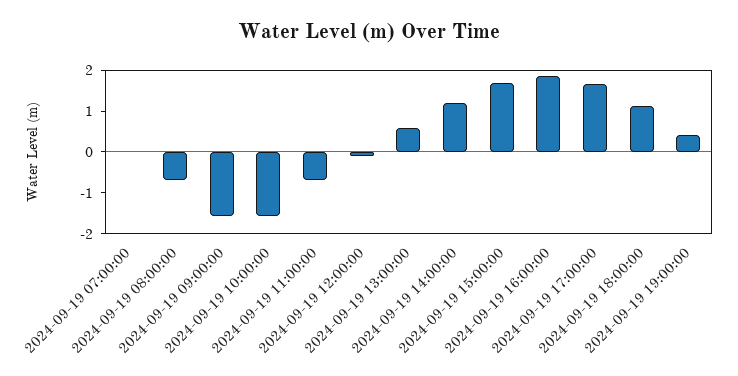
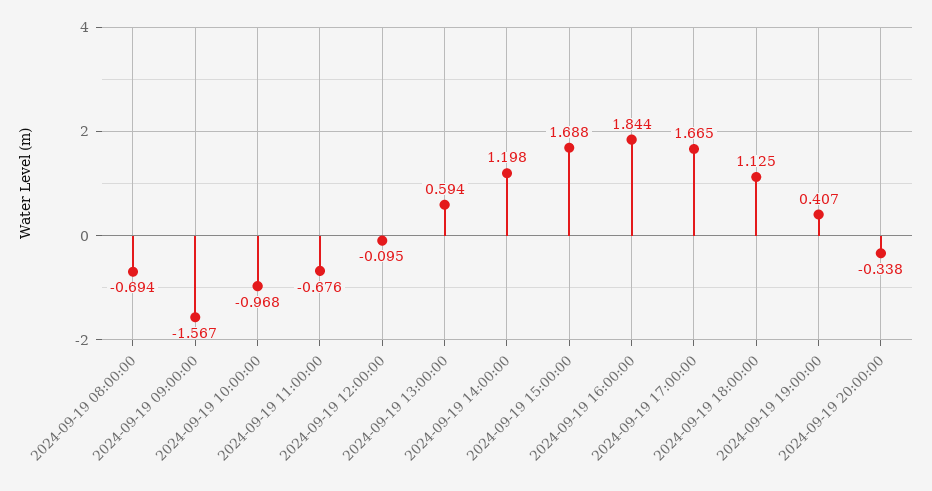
2024-09-19 07:00:00: 0 -> none
2024-09-19 10:00:00: -1.6 -> -0.968
2024-09-19 20:00:00: none -> -0.338

